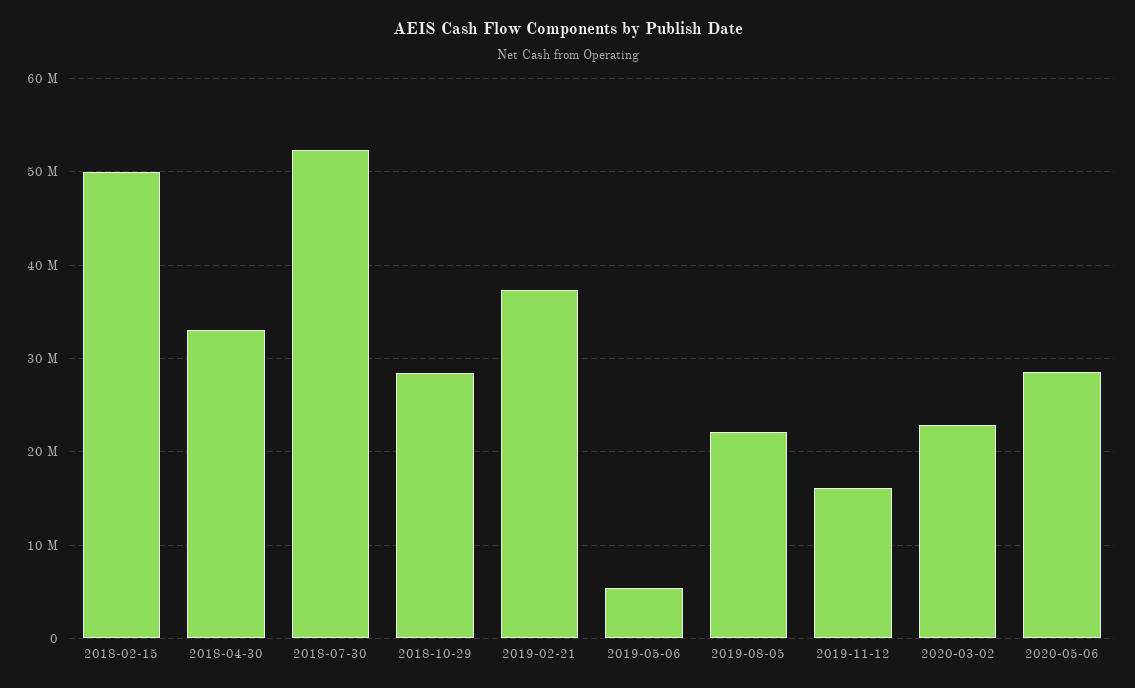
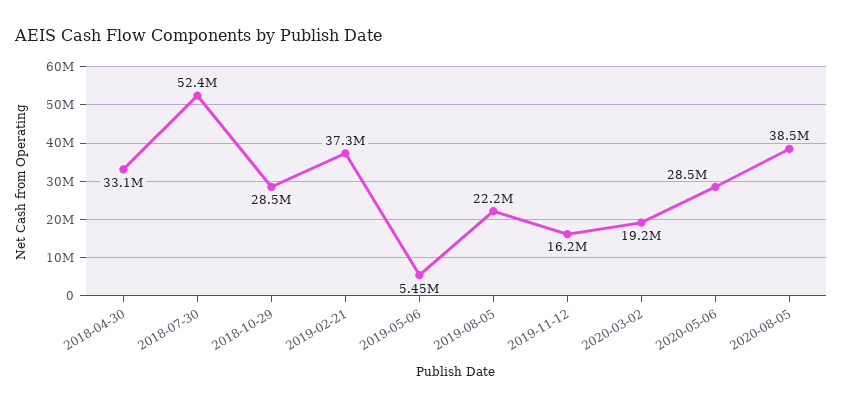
2018-02-15: 50000000 -> none
2020-03-02: 23000000 -> 19200000
2020-08-05: none -> 38500000

